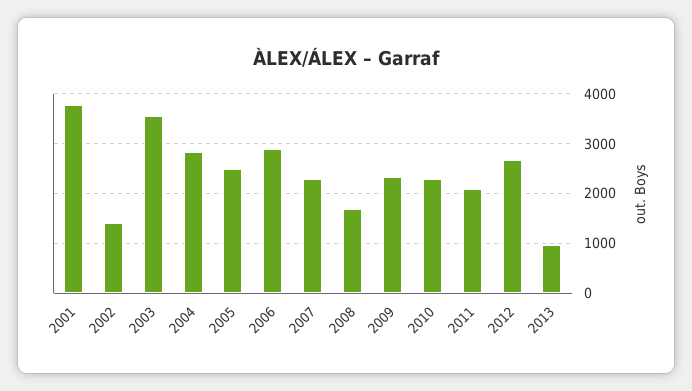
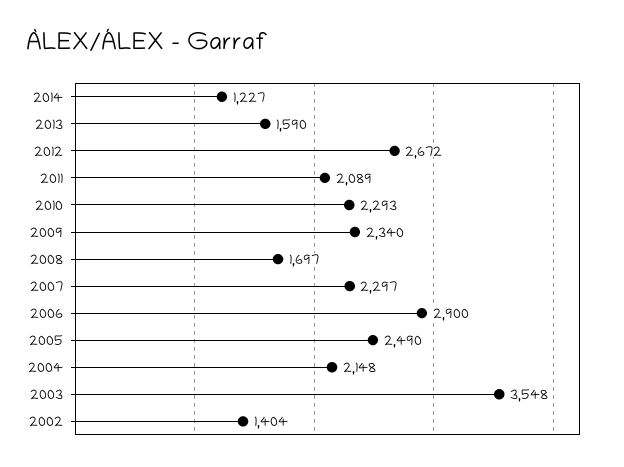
2001: 3800 -> none
2004: 2800 -> 2148
2013: 1000 -> 1590
2014: none -> 1227

